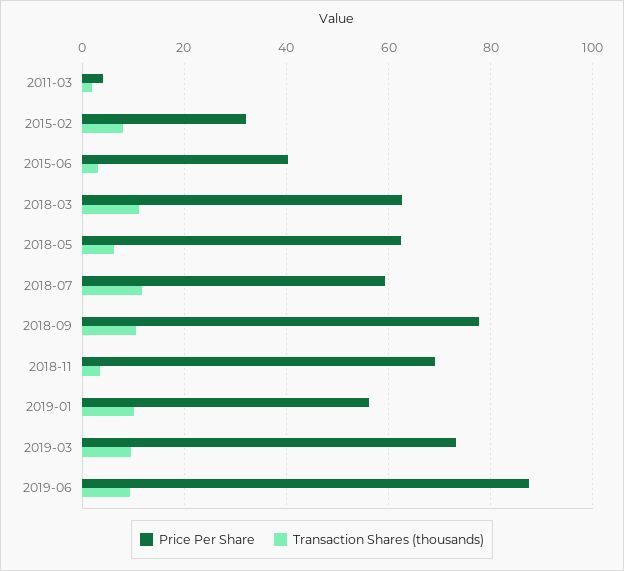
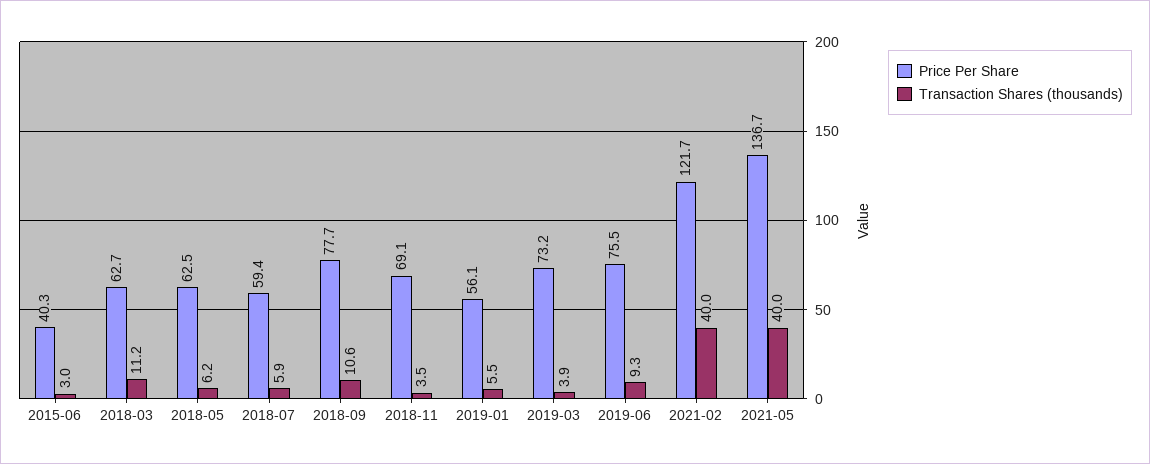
Price Per Share, 2011-03: 4 -> none
Transaction Shares (thousands), 2011-03: 2 -> none
Price Per Share, 2015-02: 32 -> none
Transaction Shares (thousands), 2015-02: 8 -> none
Transaction Shares (thousands), 2018-07: 12 -> 5.9
Transaction Shares (thousands), 2019-01: 10 -> 5.5
Transaction Shares (thousands), 2019-03: 10 -> 3.9
Price Per Share, 2019-06: 88 -> 75.5
Price Per Share, 2021-02: none -> 121.7
Transaction Shares (thousands), 2021-02: none -> 40
Price Per Share, 2021-05: none -> 136.7
Transaction Shares (thousands), 2021-05: none -> 40

